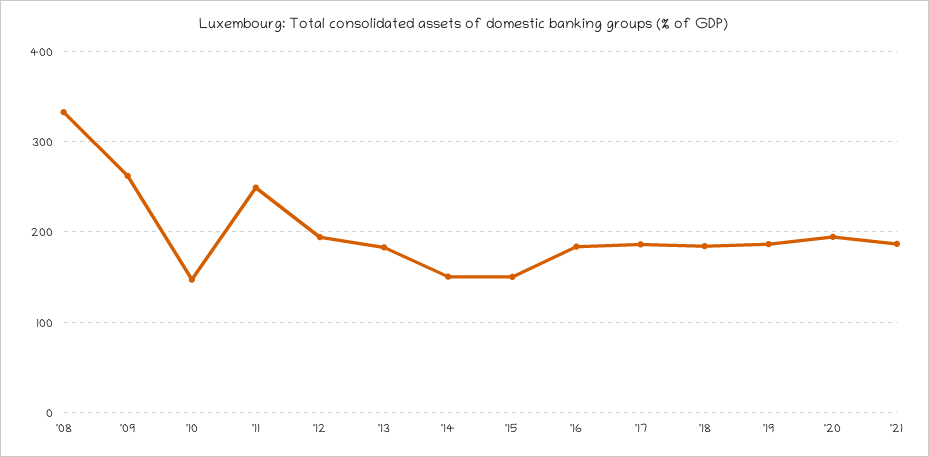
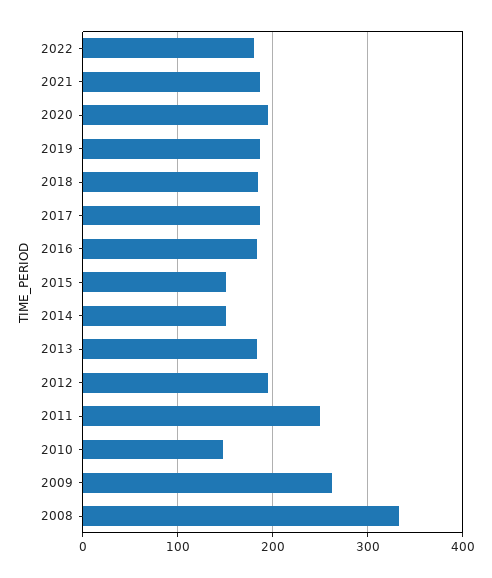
2022: none -> 180

